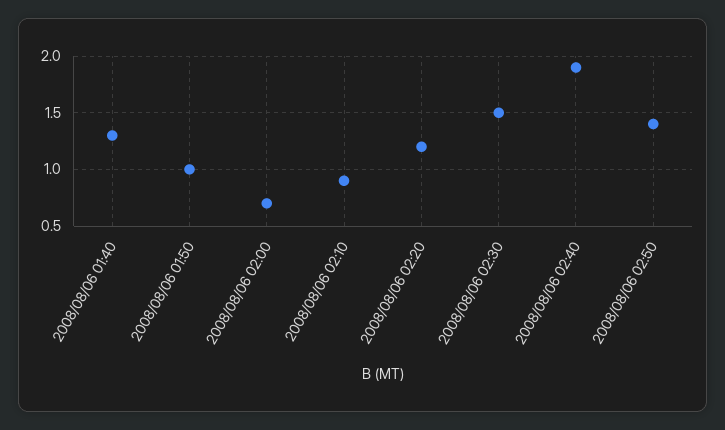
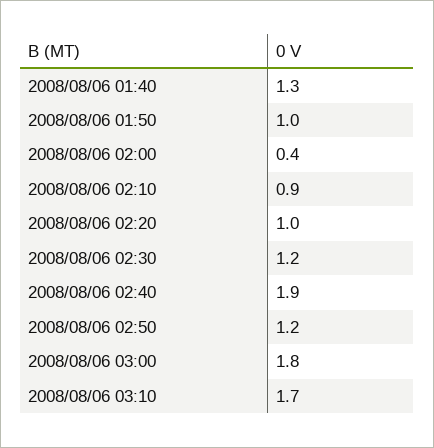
2008/08/06 02:00: 0.7 -> 0.4
2008/08/06 02:20: 1.2 -> 1
2008/08/06 02:30: 1.5 -> 1.2
2008/08/06 02:50: 1.4 -> 1.2
2008/08/06 03:00: none -> 1.8
2008/08/06 03:10: none -> 1.7

